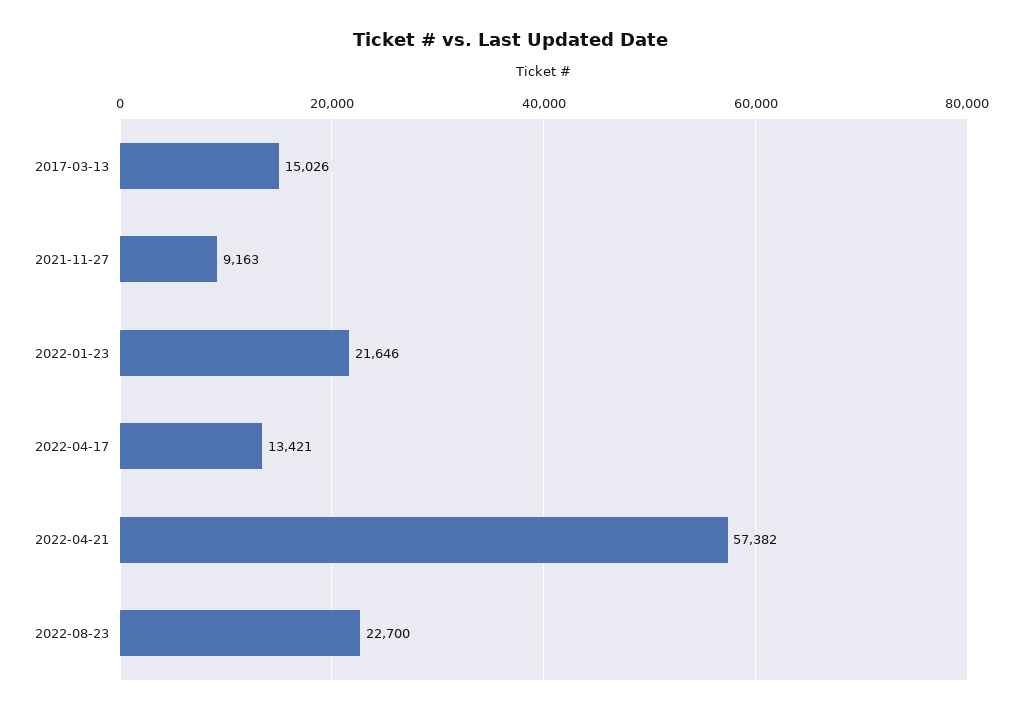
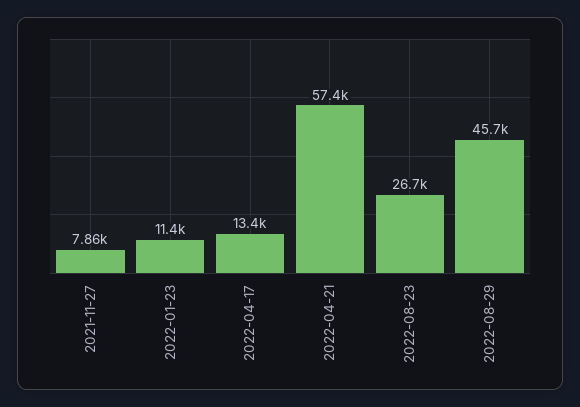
2017-03-13: 15026 -> none
2021-11-27: 9163 -> 7860
2022-01-23: 21646 -> 11400
2022-08-23: 22700 -> 26700
2022-08-29: none -> 45700

